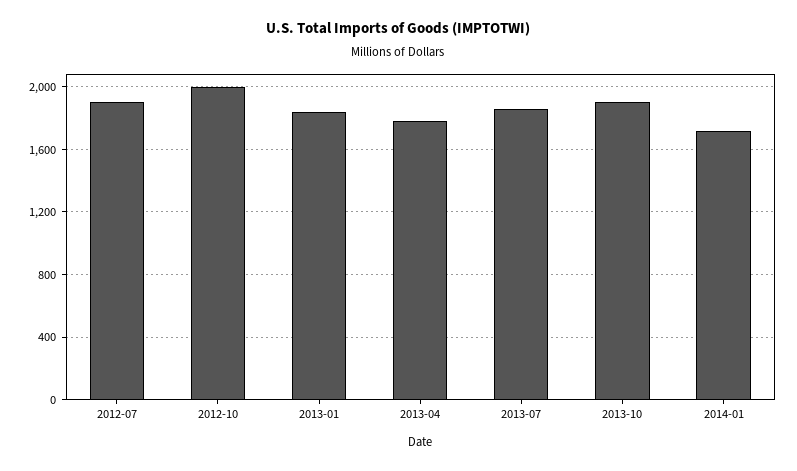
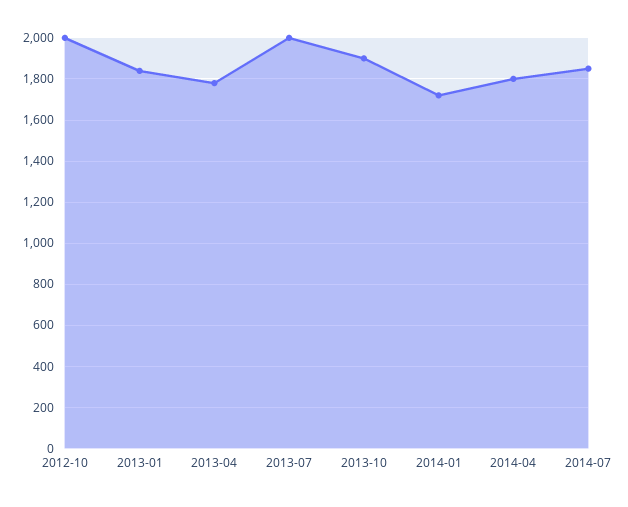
2012-07: 1900 -> none
2013-07: 1850 -> 2000
2014-04: none -> 1800
2014-07: none -> 1850

